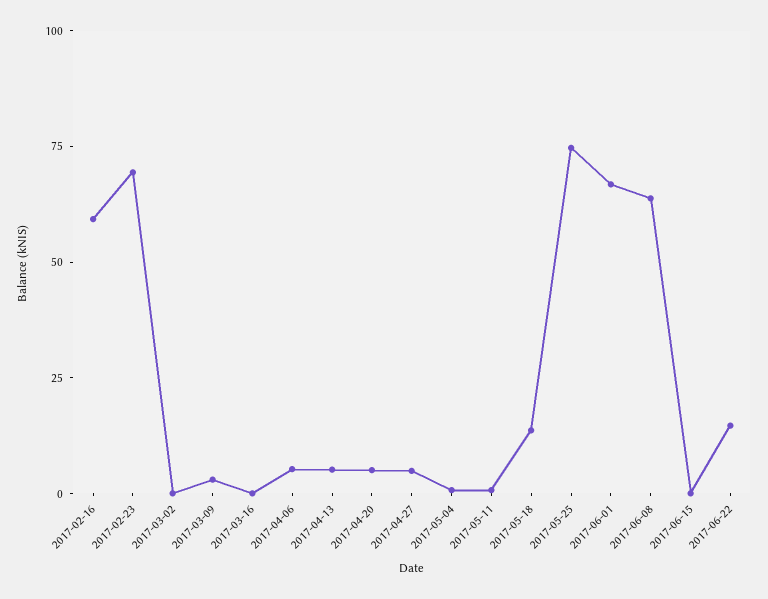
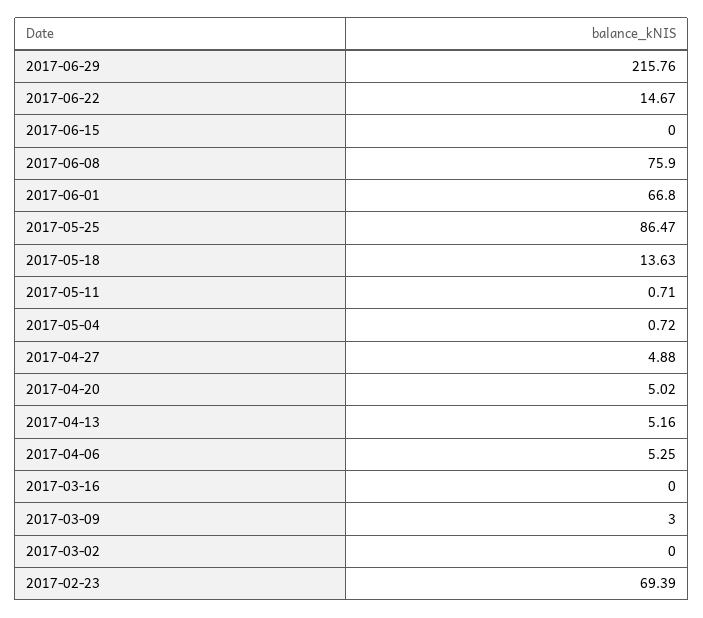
2017-02-16: 60 -> none
2017-05-25: 75 -> 86.47
2017-06-08: 65 -> 75.9
2017-06-29: none -> 215.76

